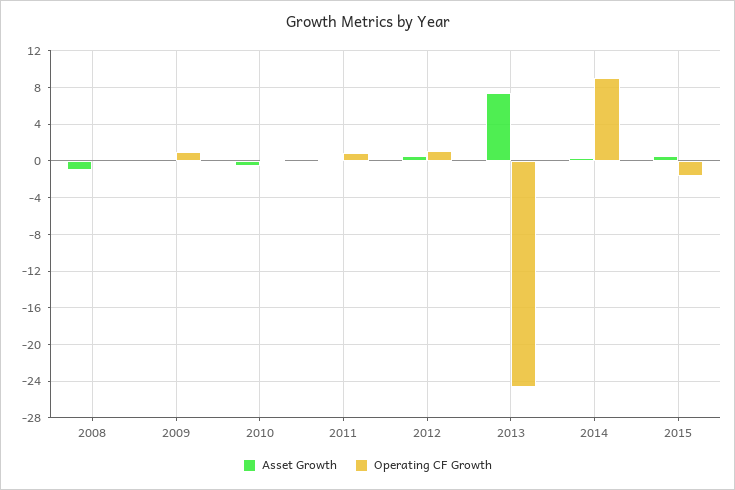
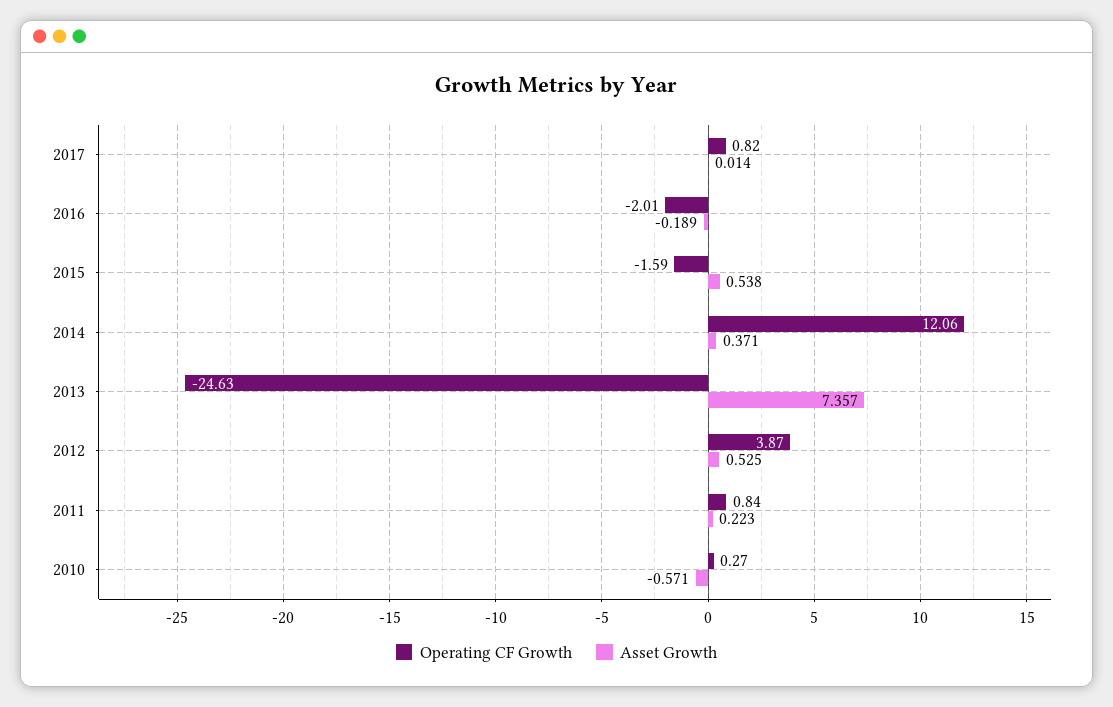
Asset Growth, 2008: -1 -> none
Operating CF Growth, 2008: 0 -> none
Asset Growth, 2009: 0 -> none
Operating CF Growth, 2009: 1 -> none
Operating CF Growth, 2012: 1 -> 3.87
Operating CF Growth, 2014: 9 -> 12.06
Operating CF Growth, 2017: none -> 0.82
Asset Growth, 2017: none -> 0.014
Operating CF Growth, 2016: none -> -2.01
Asset Growth, 2016: none -> -0.189

